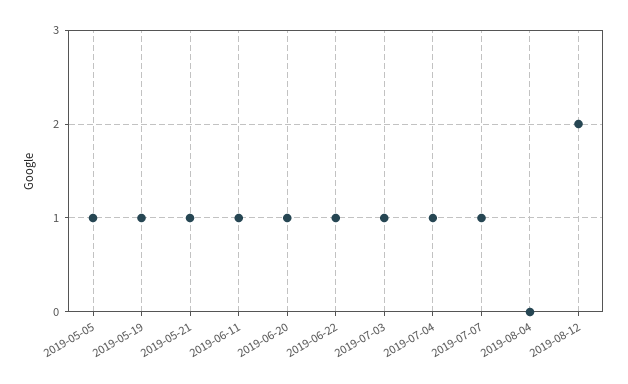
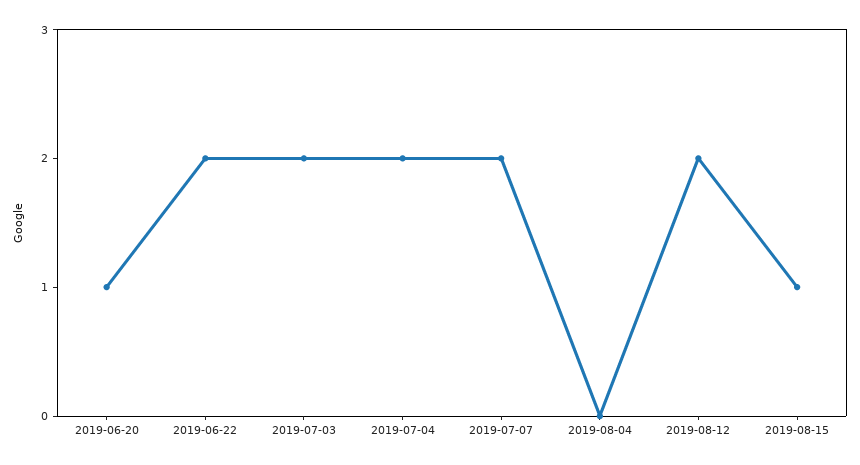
2019-05-05: 1 -> none
2019-05-19: 1 -> none
2019-05-21: 1 -> none
2019-06-11: 1 -> none
2019-06-22: 1 -> 2
2019-07-03: 1 -> 2
2019-07-04: 1 -> 2
2019-07-07: 1 -> 2
2019-08-15: none -> 1

